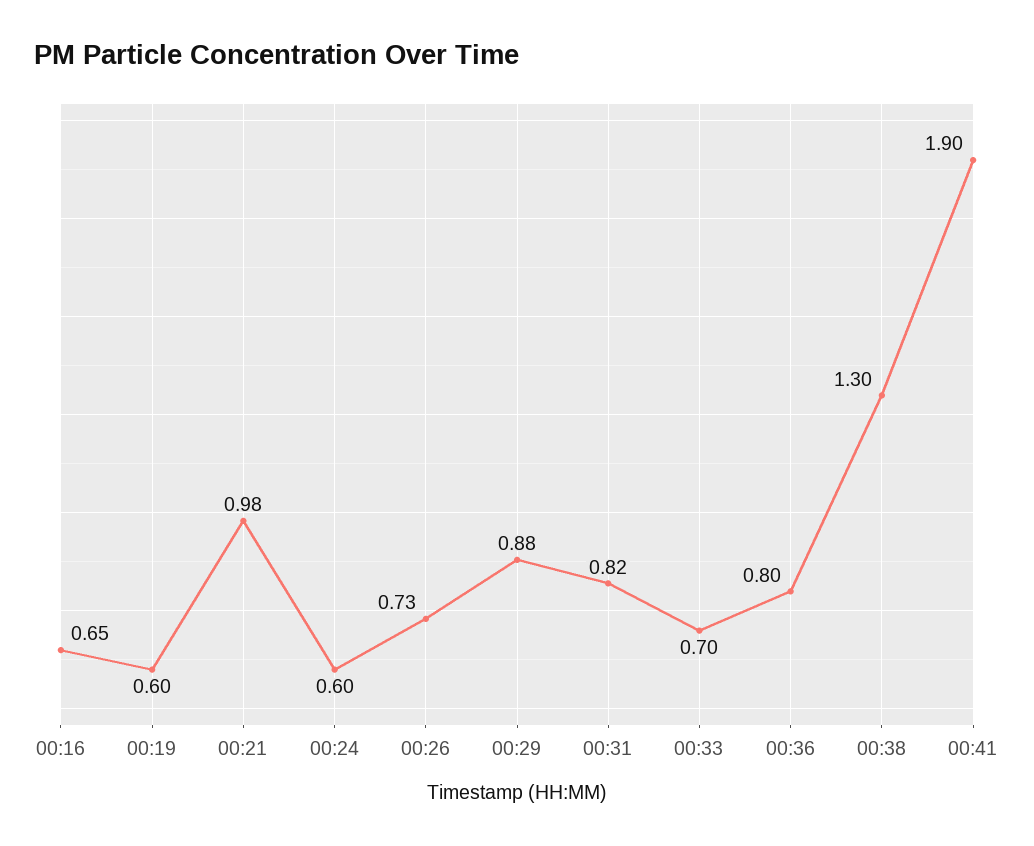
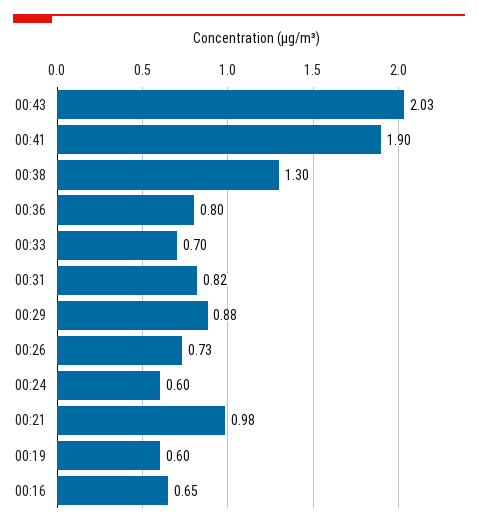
00:43: none -> 2.03

